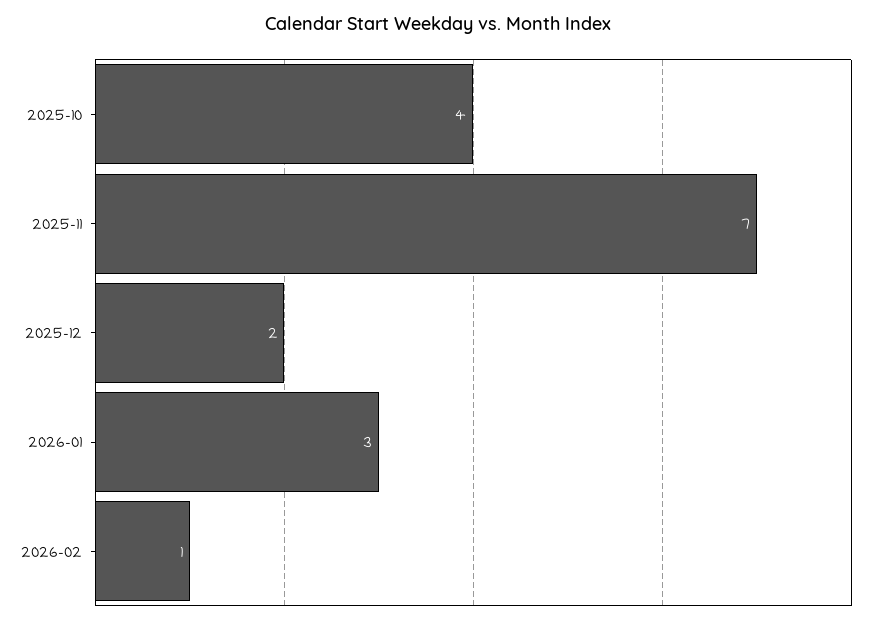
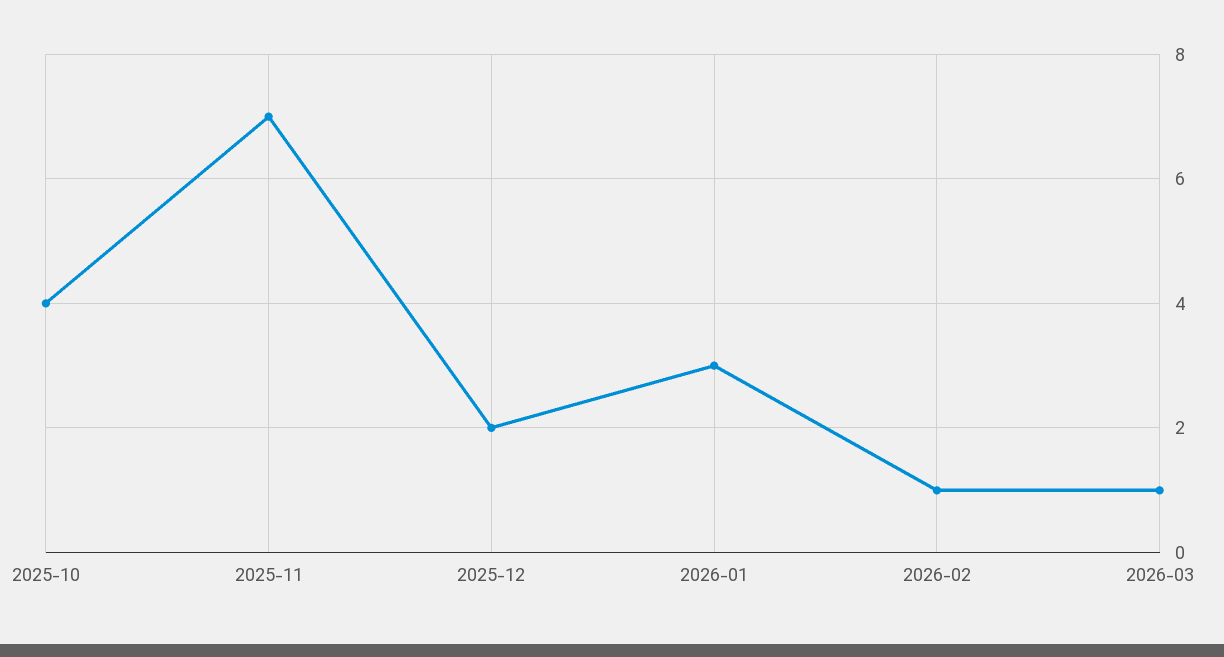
2026-03: none -> 1

